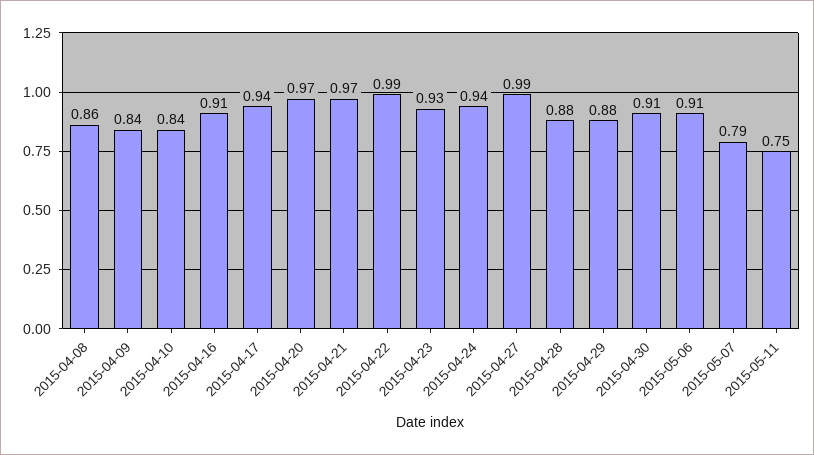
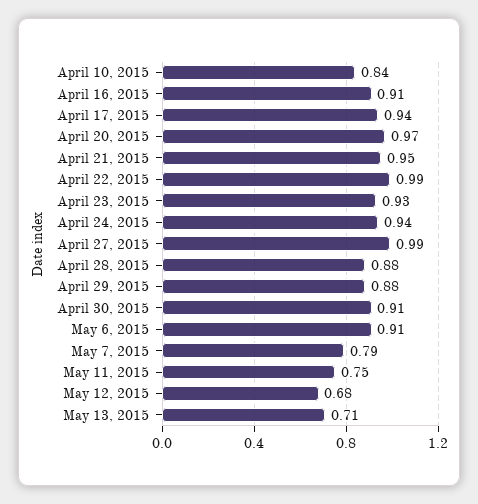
2015-04-08: 0.86 -> none
2015-04-09: 0.84 -> none
2015-04-21: 0.97 -> 0.95
May 12, 2015: none -> 0.68
May 13, 2015: none -> 0.71

